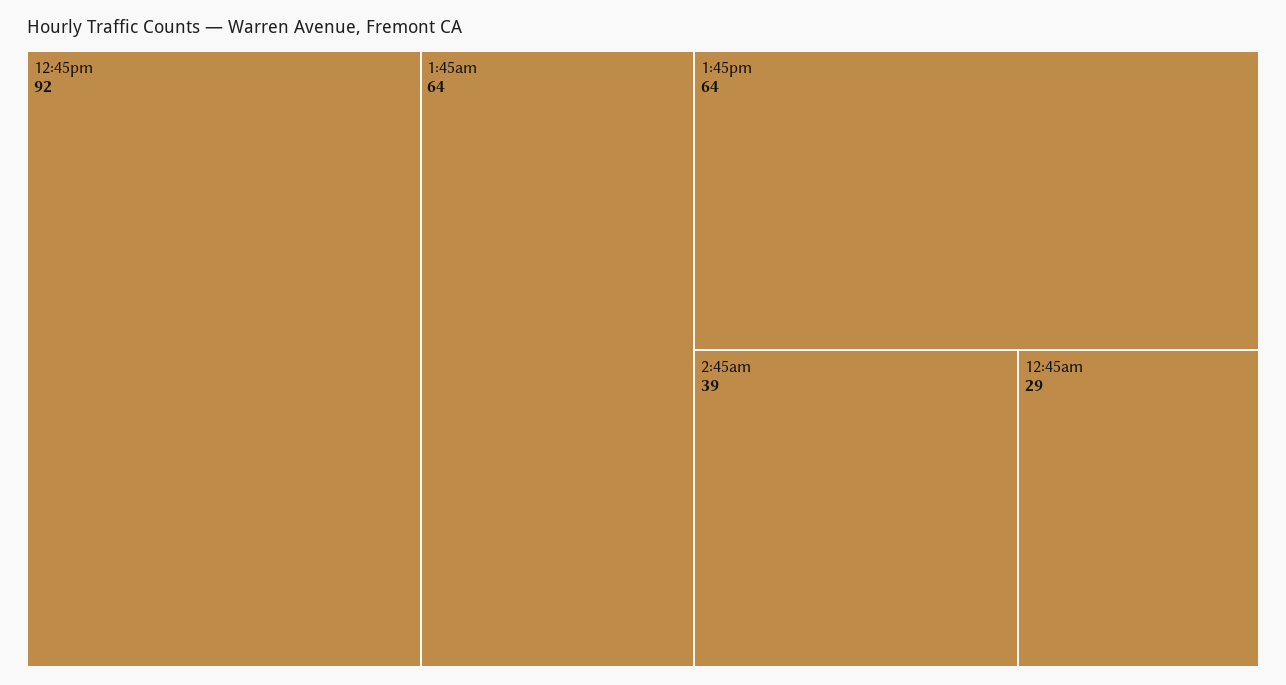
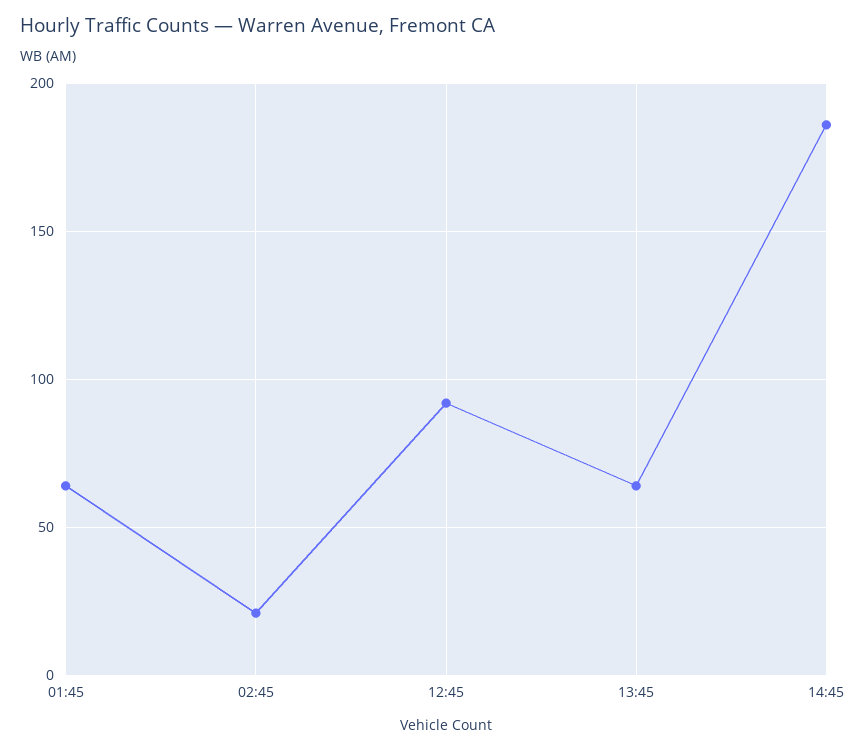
2:45am: 39 -> 20
12:45am: 29 -> none
14:45: none -> 185

